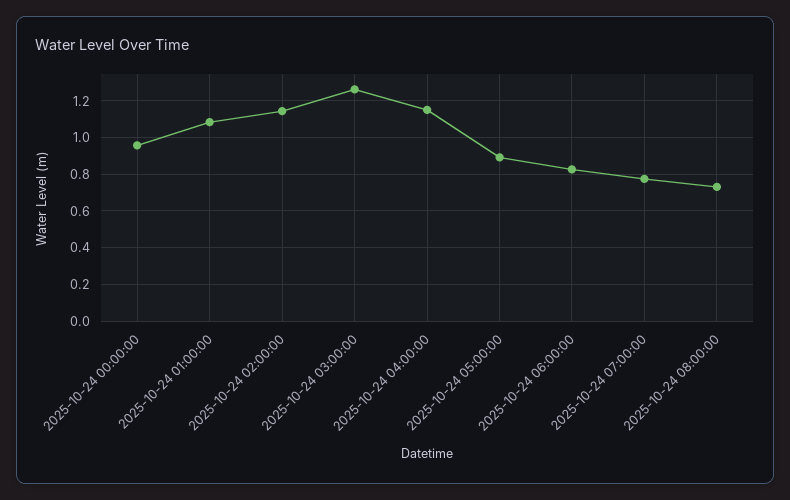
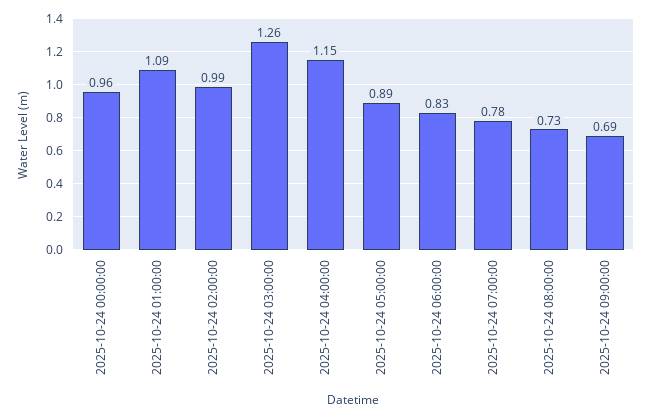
2025-10-24 02:00:00: 1.15 -> 0.99
2025-10-24 09:00:00: none -> 0.69

